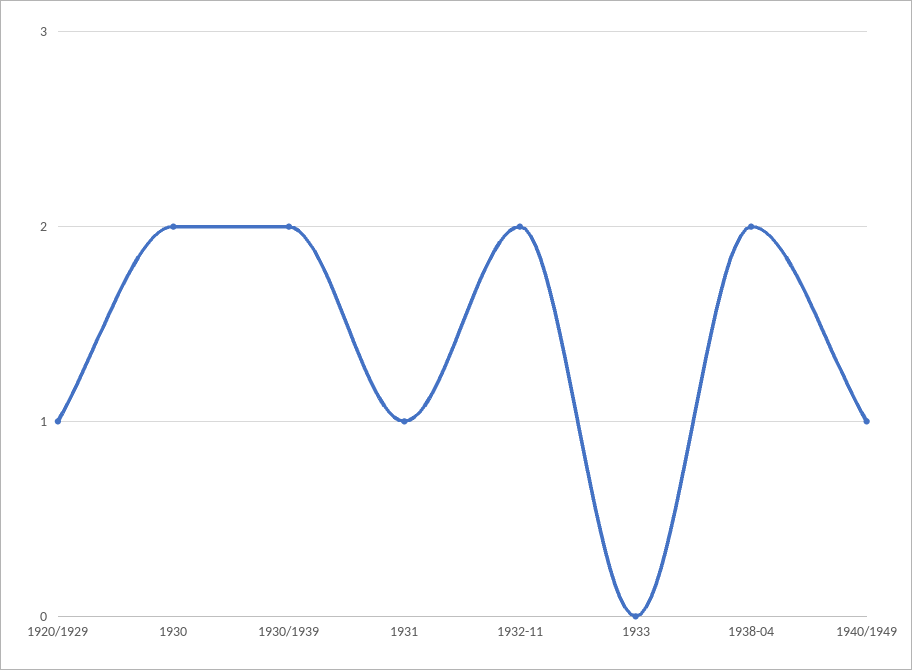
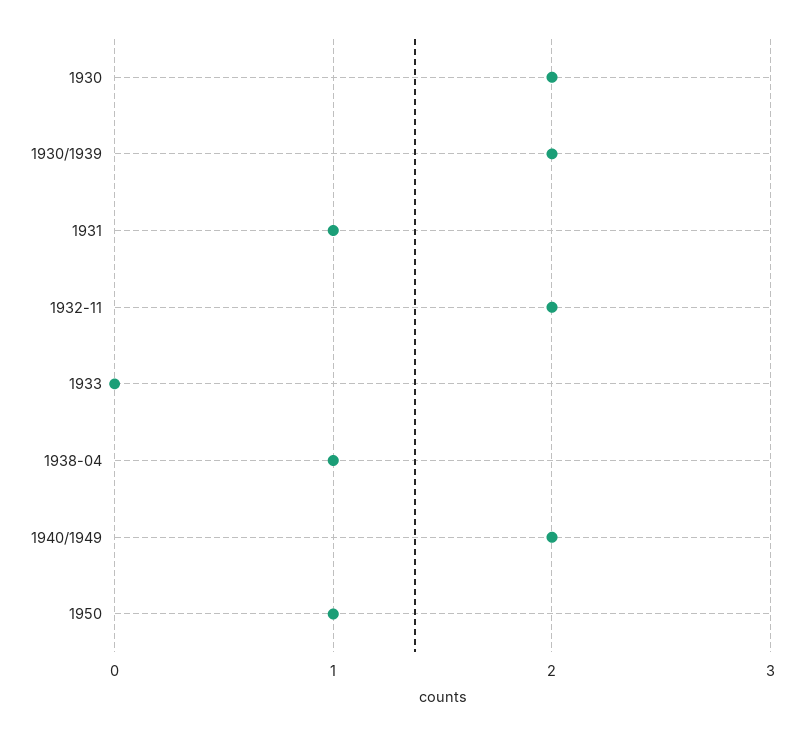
1920/1929: 1 -> none
1938-04: 2 -> 1
1940/1949: 1 -> 2
1950: none -> 1

